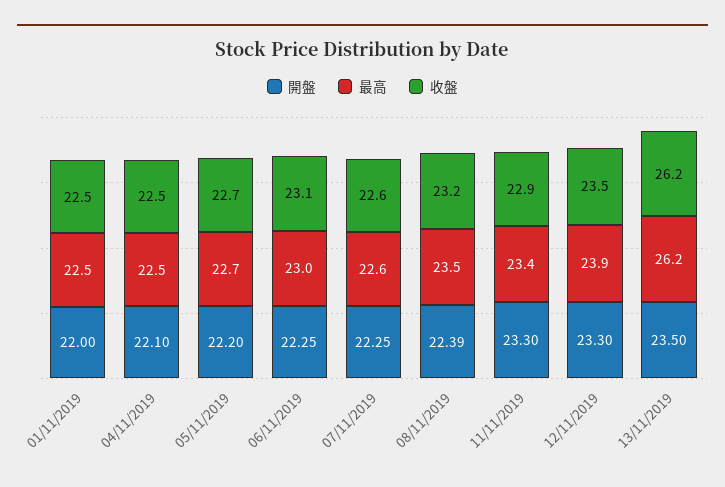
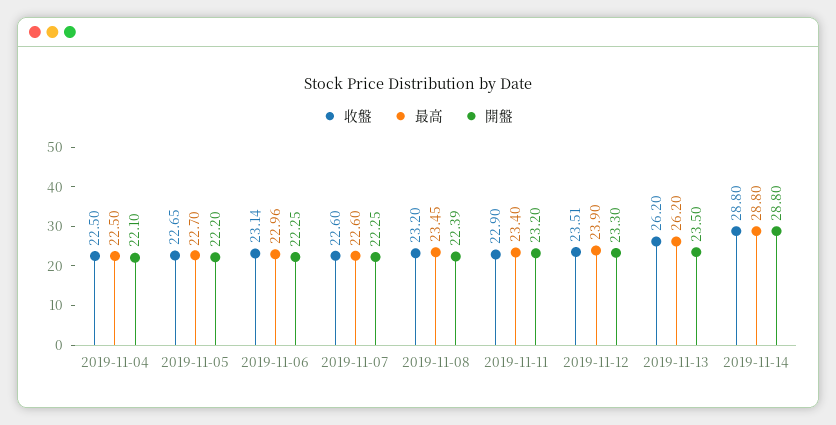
開盤, 01/11/2019: 22 -> none
最高, 01/11/2019: 22.5 -> none
收盤, 01/11/2019: 22.5 -> none
開盤, 11/11/2019: 23.3 -> 23.2
收盤, 2019-11-14: none -> 28.8
最高, 2019-11-14: none -> 28.8
開盤, 2019-11-14: none -> 28.8

